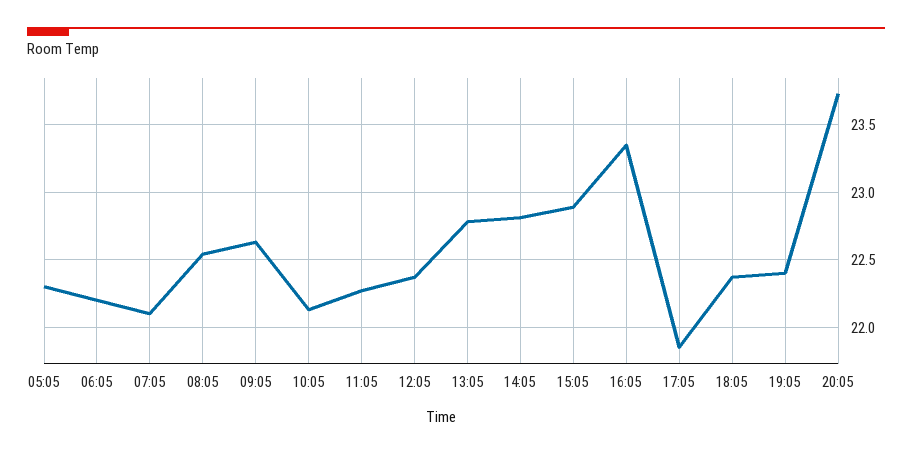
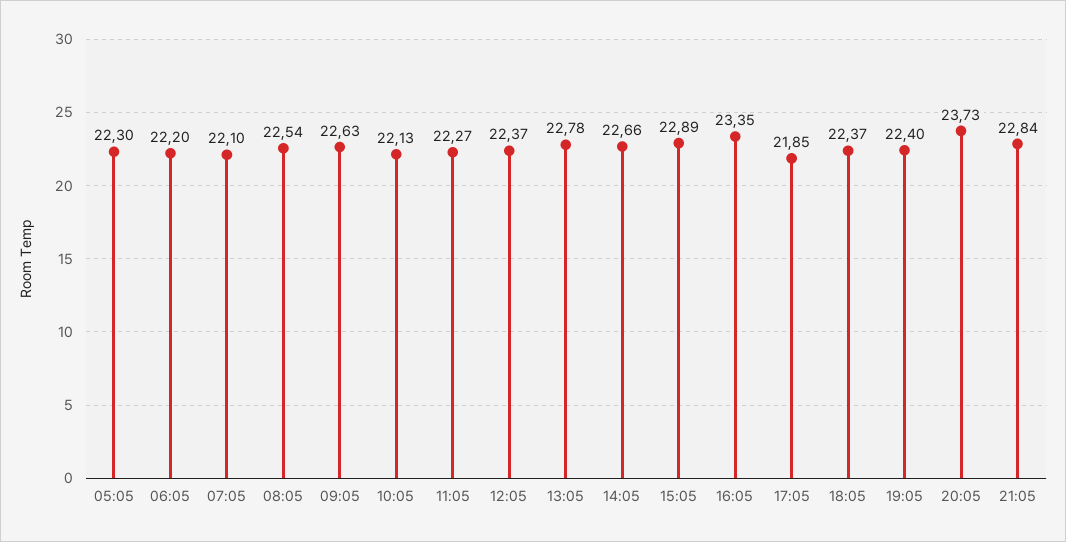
14:05: 22.8 -> 22.66
21:05: none -> 22.84

